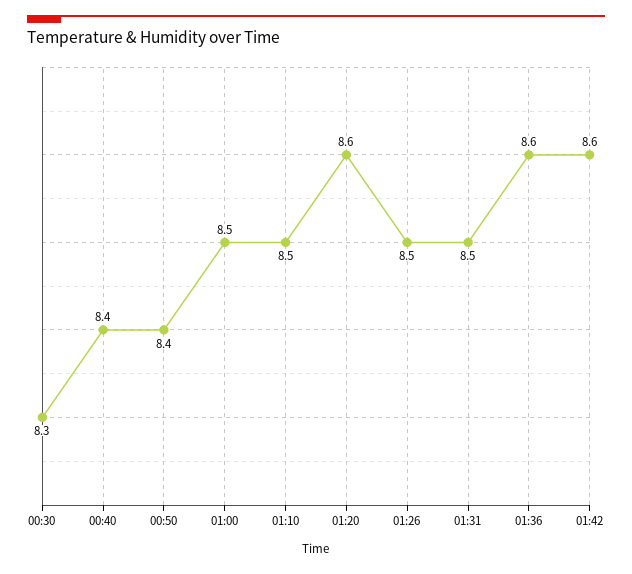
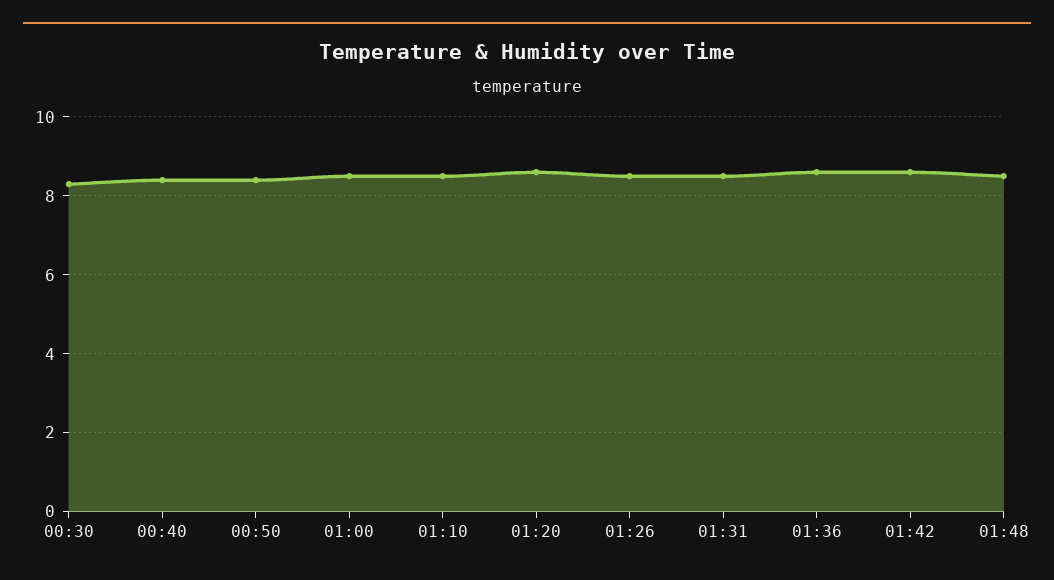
01:48: none -> 8.5

